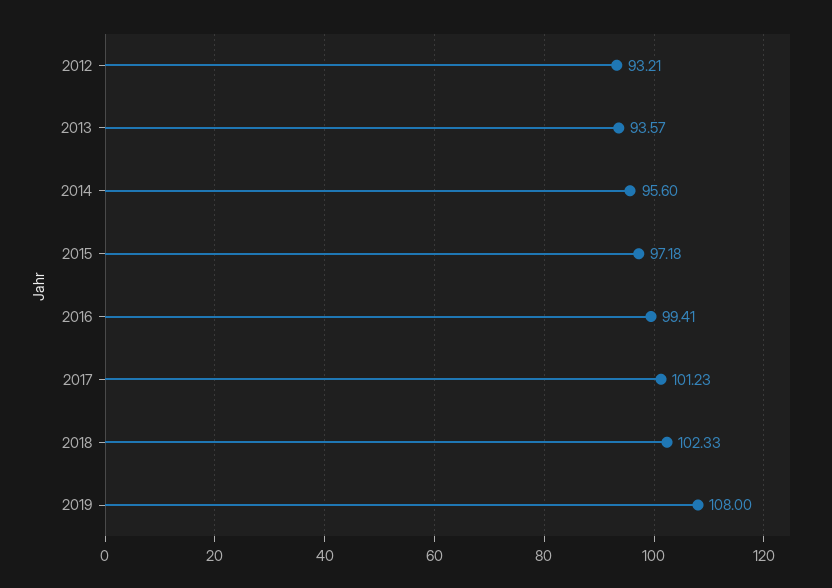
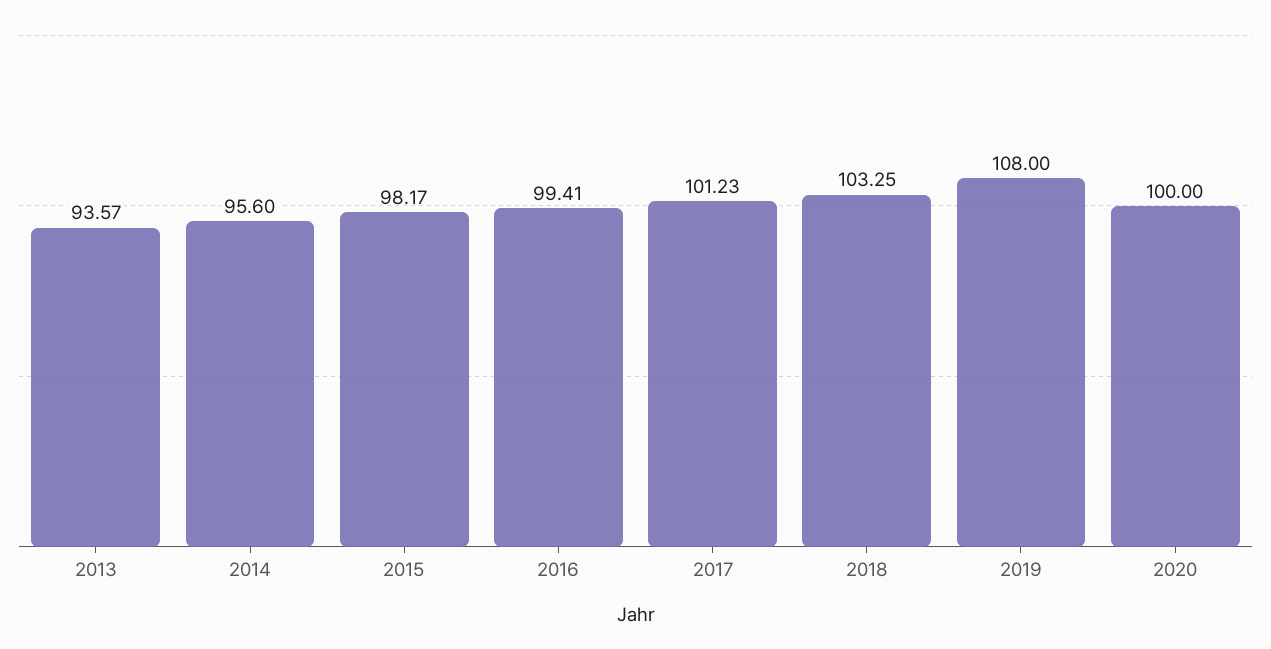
2012: 93.21 -> none
2015: 97.18 -> 98.17
2018: 102.33 -> 103.25
2020: none -> 100

